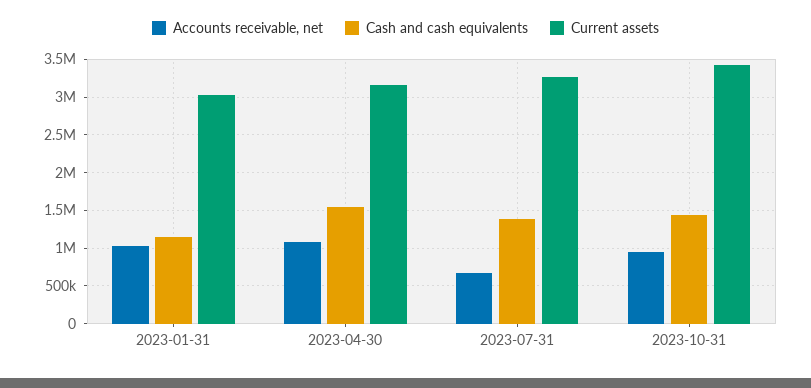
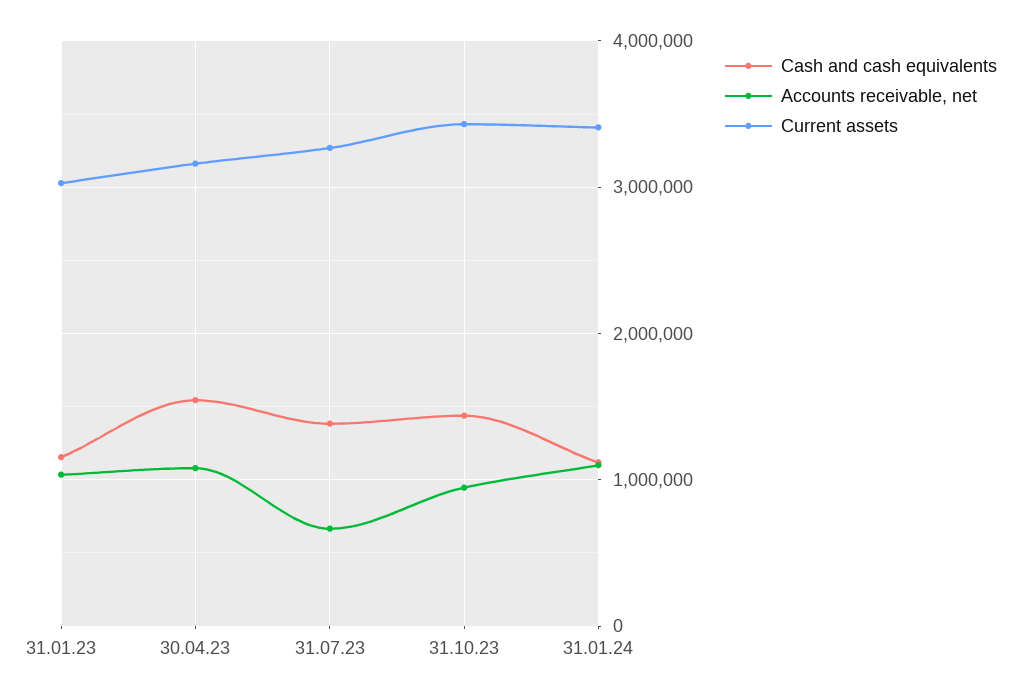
Cash and cash equivalents, 31.01.24: none -> 1100000
Accounts receivable, net, 31.01.24: none -> 1100000
Current assets, 31.01.24: none -> 3400000

